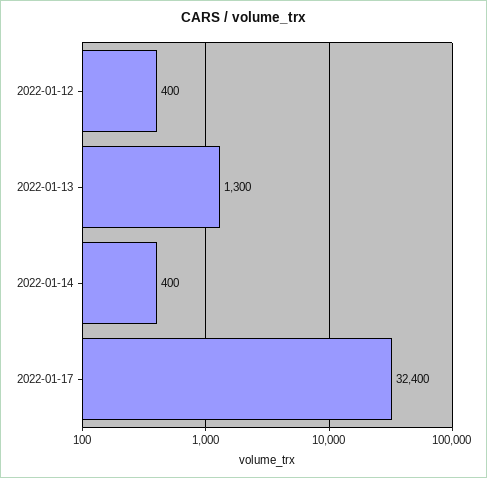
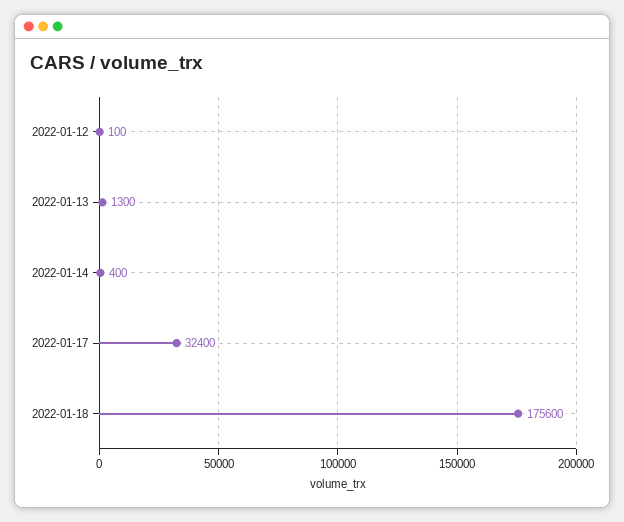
2022-01-12: 400 -> 100
2022-01-18: none -> 175600

